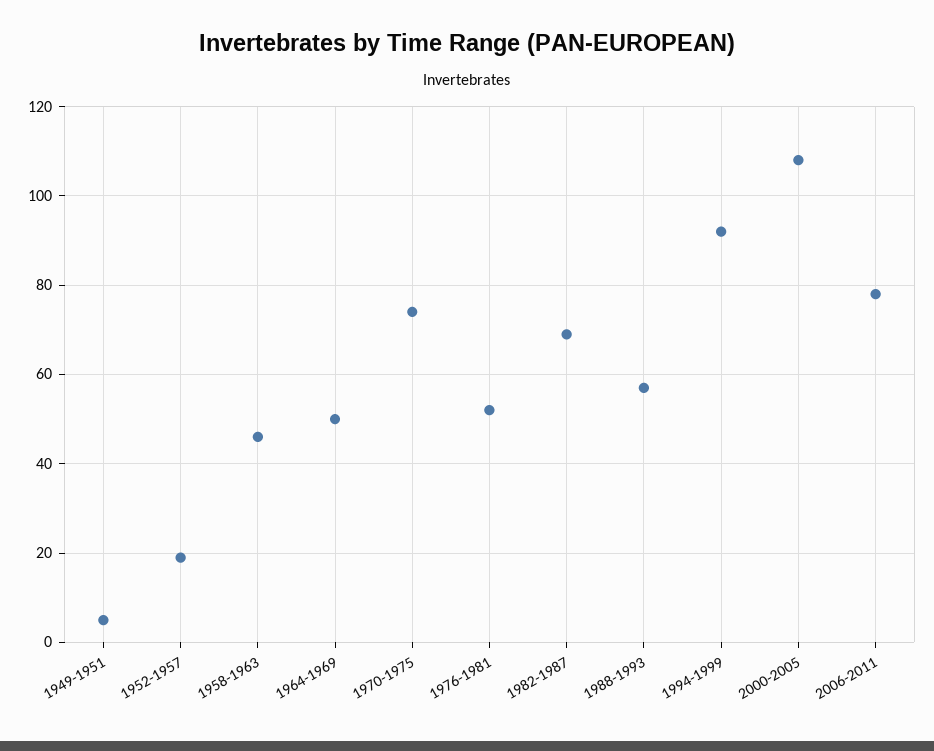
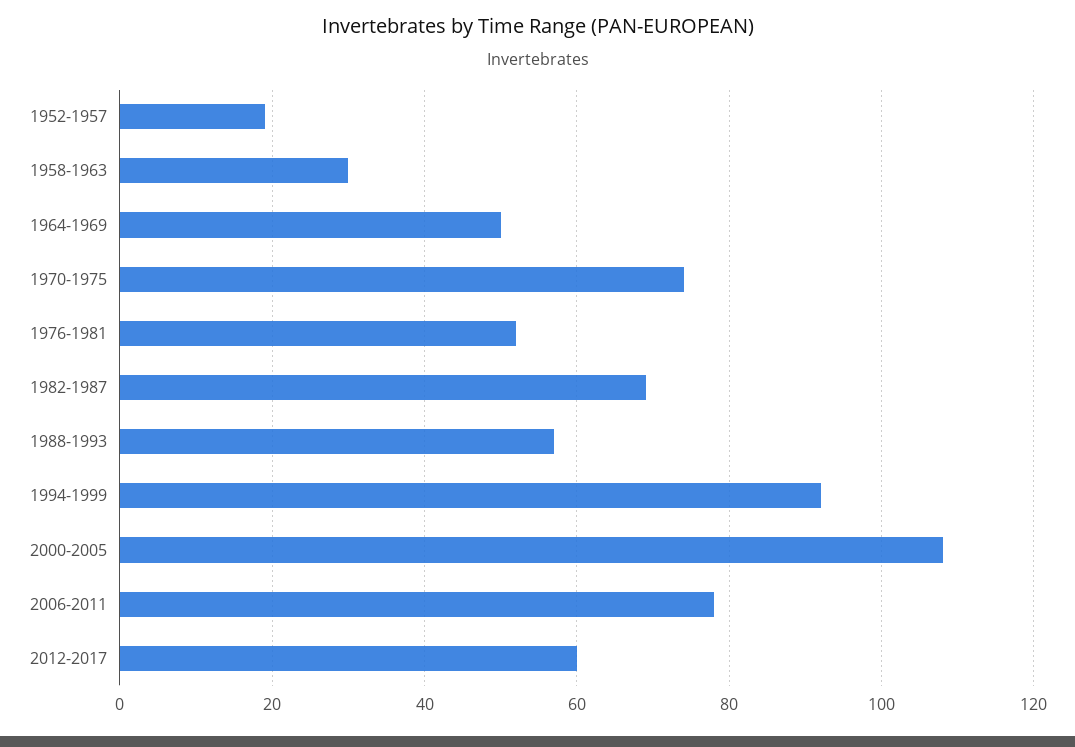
1949-1951: 5 -> none
1958-1963: 45 -> 30
2012-2017: none -> 60

